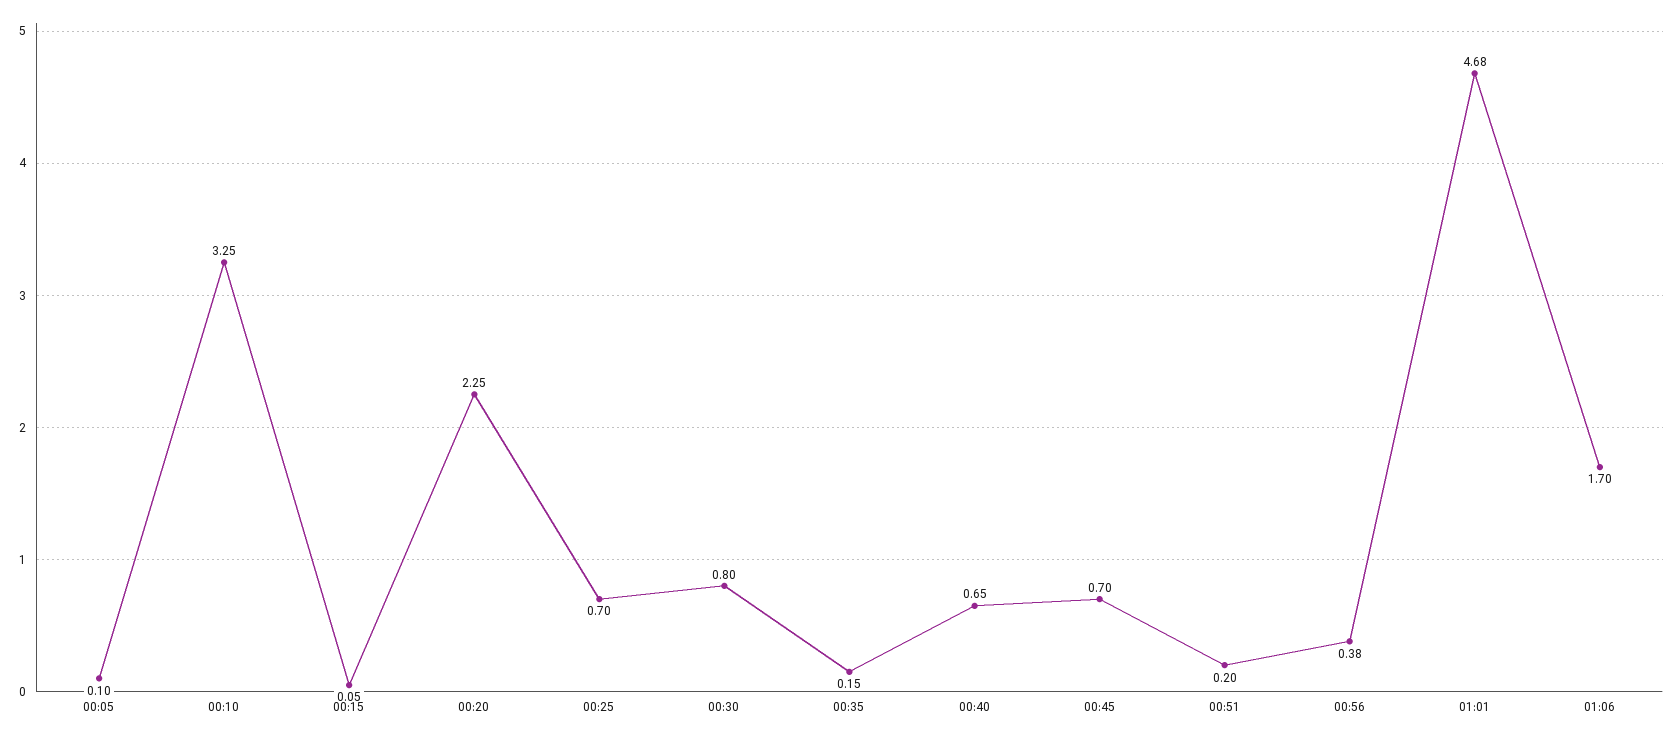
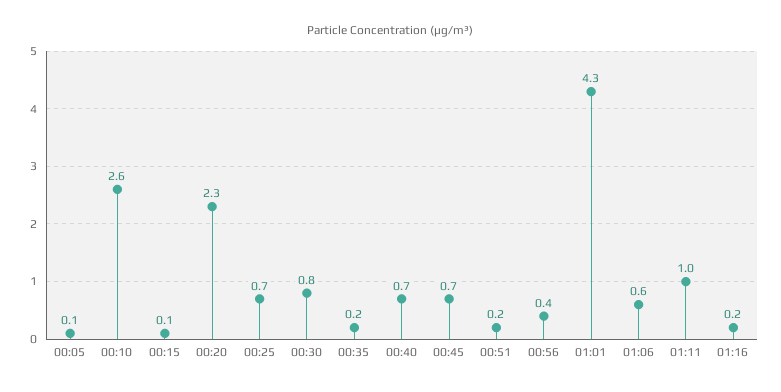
00:10: 3.25 -> 2.6
01:01: 4.68 -> 4.3
01:06: 1.7 -> 0.6
01:11: none -> 1
01:16: none -> 0.2

